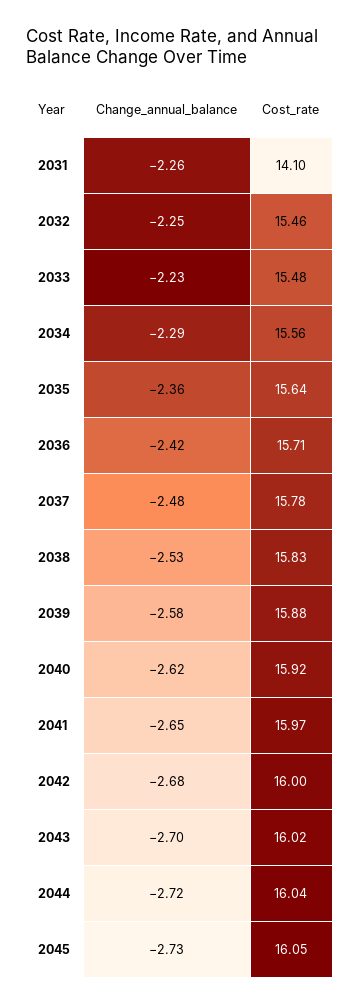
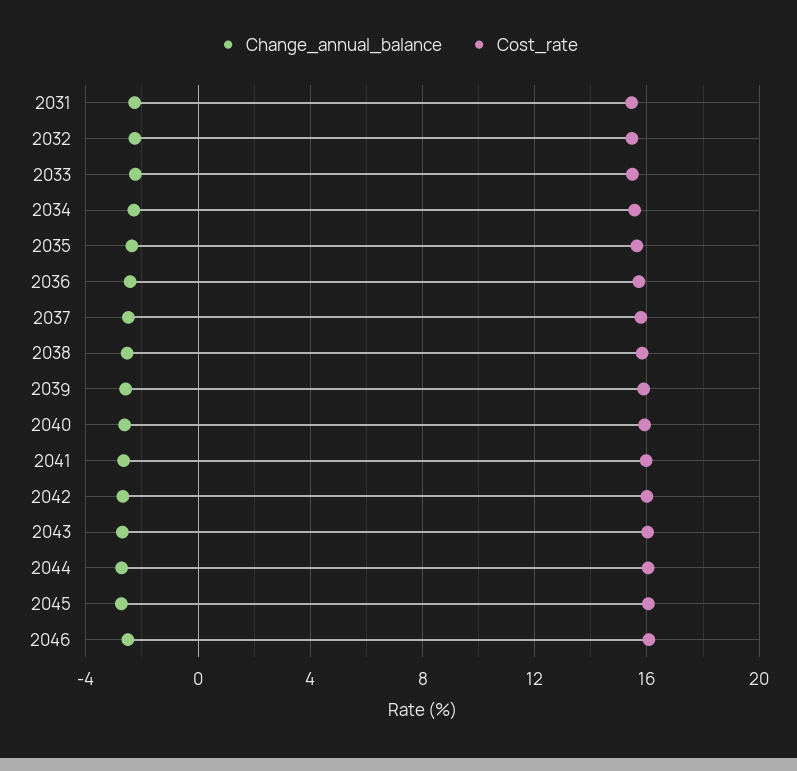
Cost_rate, 2031: 14.1 -> 15.5
Change_annual_balance, 2046: none -> -2.5
Cost_rate, 2046: none -> 16

